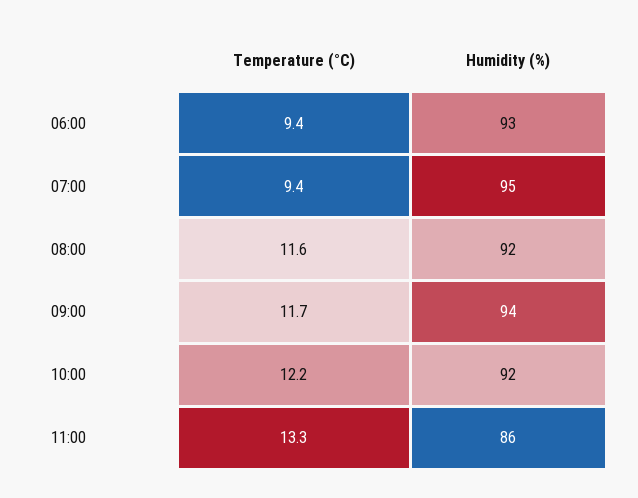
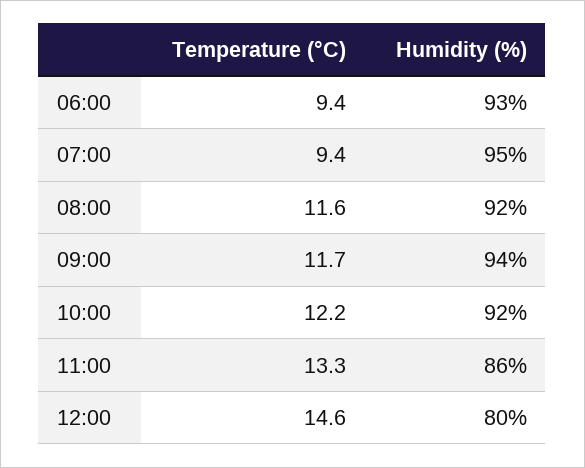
Temperature (°C), 12:00: none -> 14.6
Humidity (%), 12:00: none -> 80

